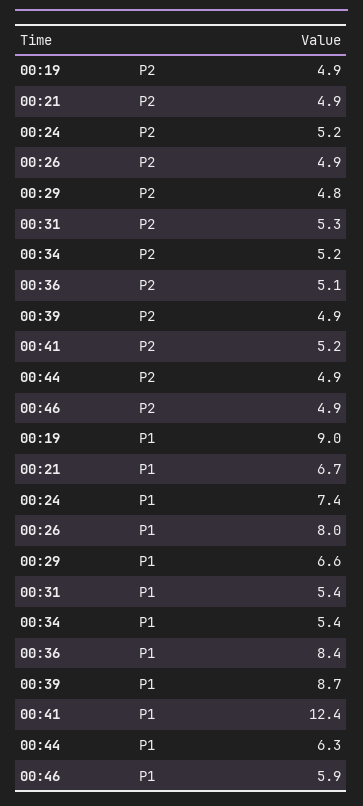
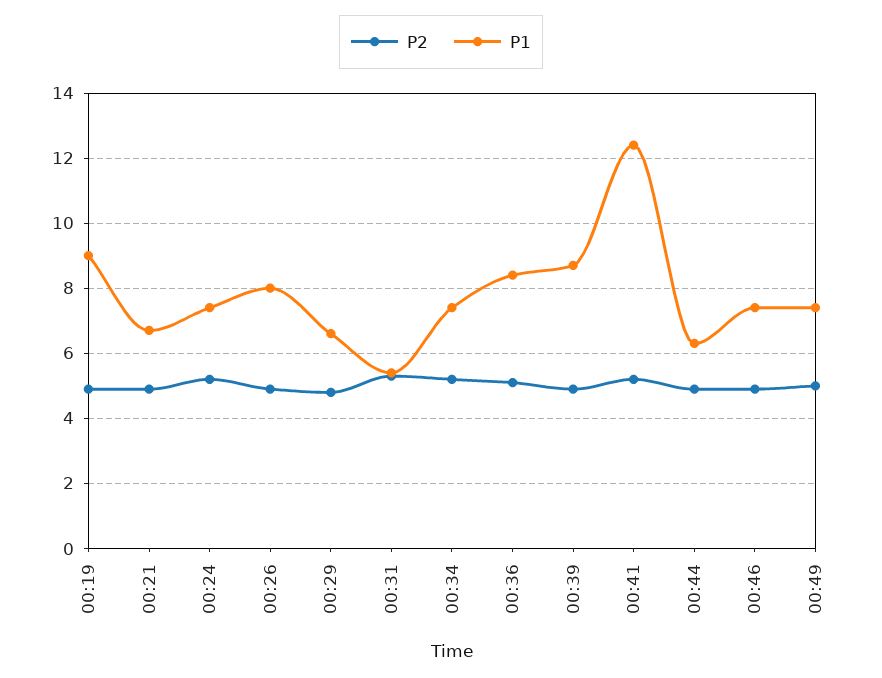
P1, 00:34: 5.4 -> 7.5
P1, 00:46: 5.9 -> 7.5
P2, 00:49: none -> 5
P1, 00:49: none -> 7.5

